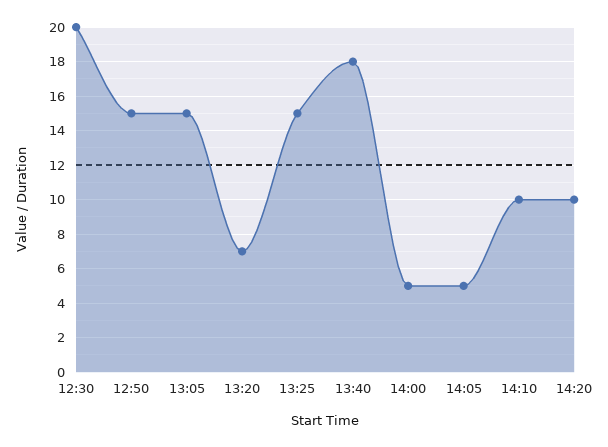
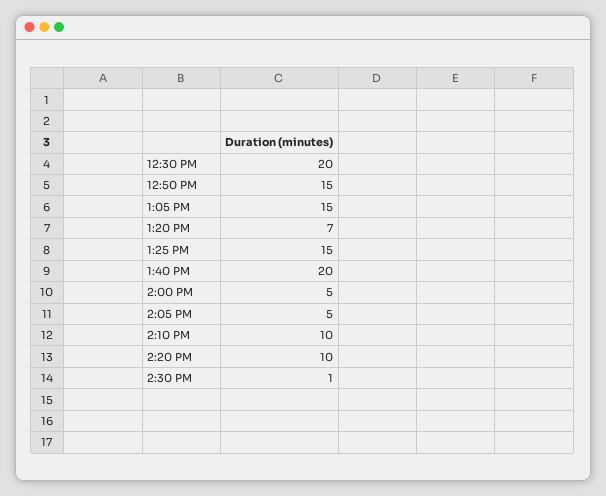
13:40: 18 -> 20
2:30 PM: none -> 1

